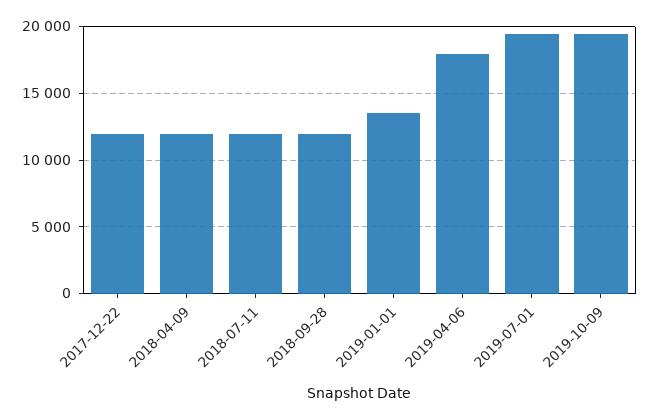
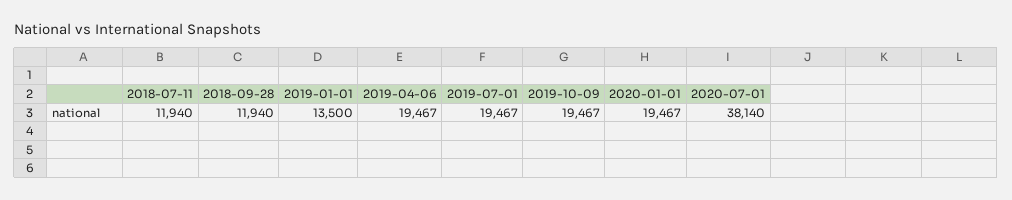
2017-12-22: 12000 -> none
2018-04-09: 12000 -> none
2019-04-06: 18000 -> 19467
2020-01-01: none -> 19467
2020-07-01: none -> 38140

